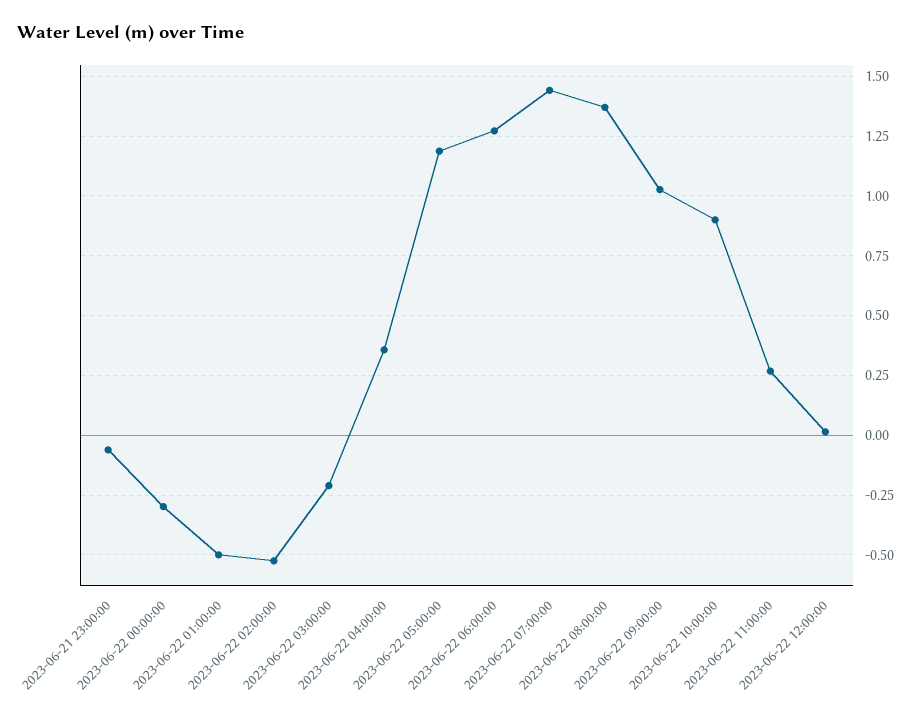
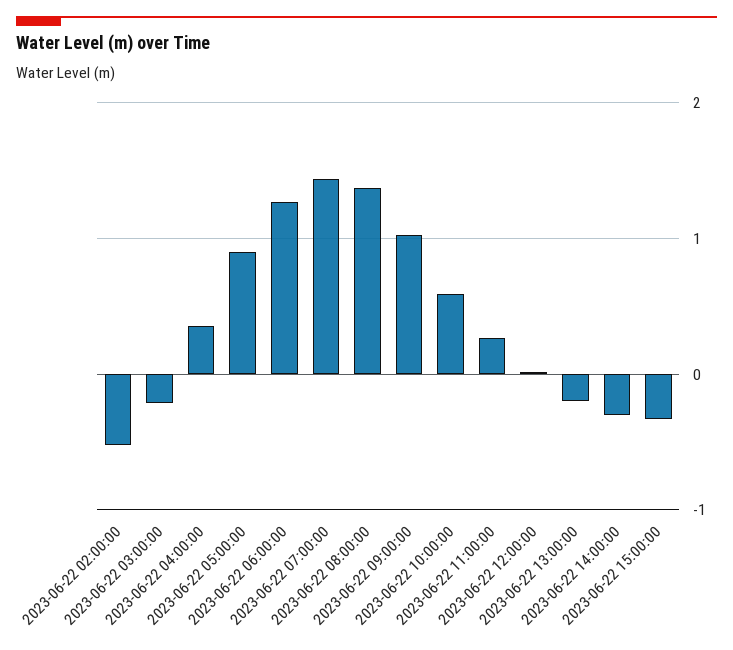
2023-06-21 23:00:00: -0.05 -> none
2023-06-22 00:00:00: -0.3 -> none
2023-06-22 01:00:00: -0.5 -> none
2023-06-22 05:00:00: 1.2 -> 0.9
2023-06-22 10:00:00: 0.9 -> 0.6
2023-06-22 13:00:00: none -> -0.2
2023-06-22 14:00:00: none -> -0.3
2023-06-22 15:00:00: none -> -0.3

